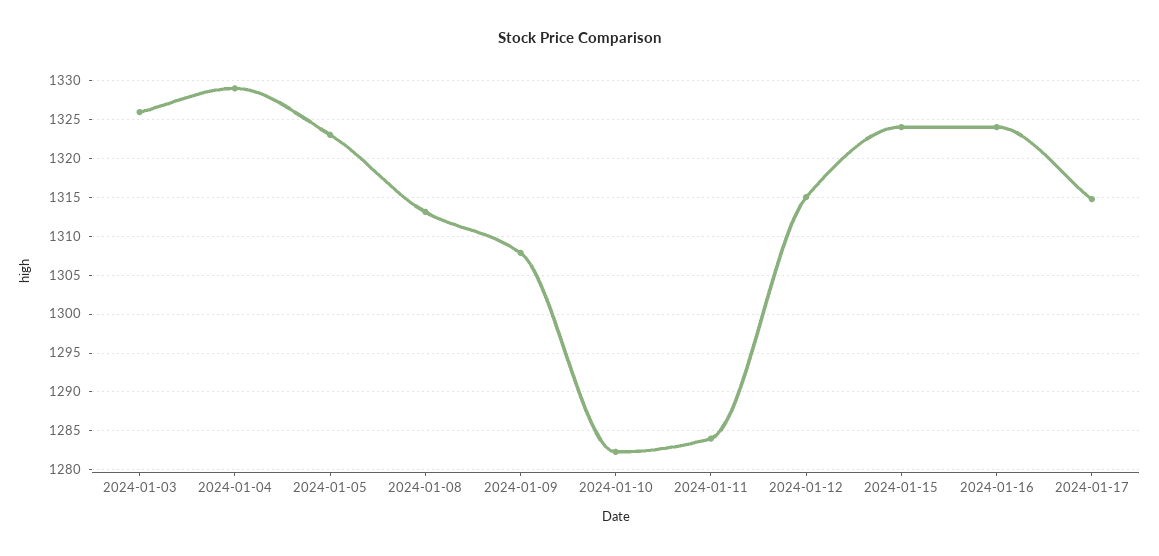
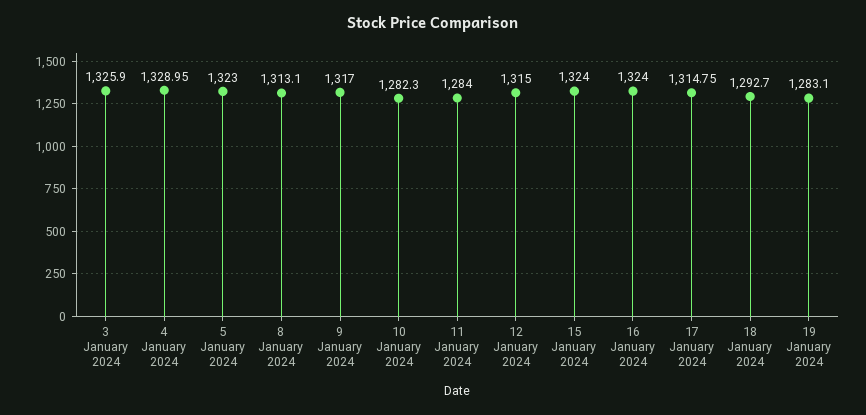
2024-01-09: 1308 -> 1317
18 January 2024: none -> 1292.7
19 January 2024: none -> 1283.1

